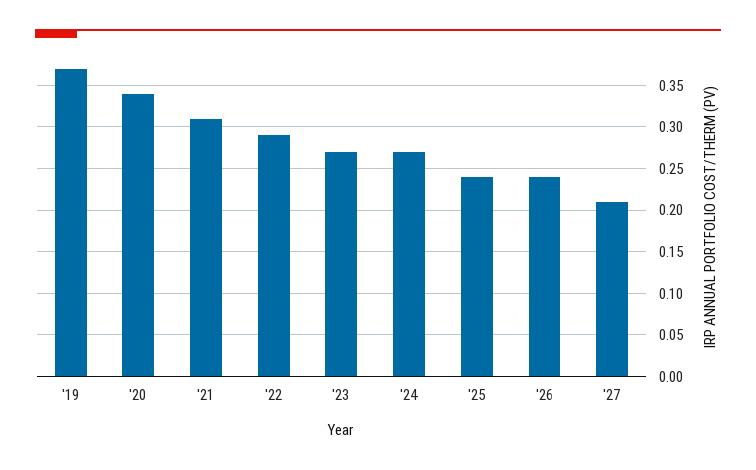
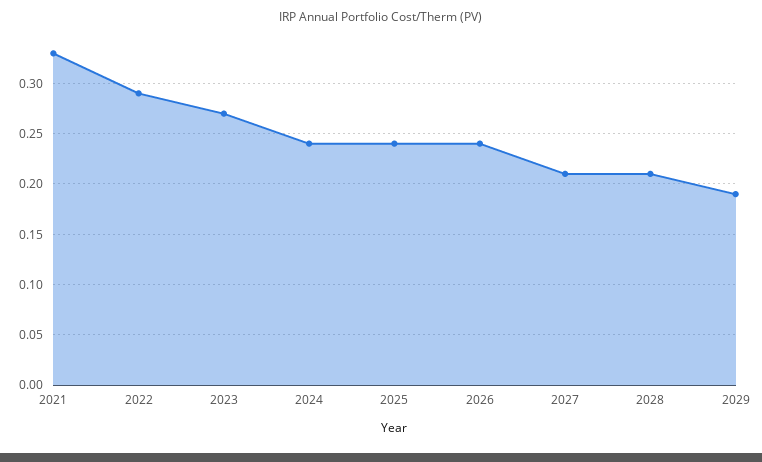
'19: 0.37 -> none
'20: 0.34 -> none
'21: 0.31 -> 0.33
'24: 0.27 -> 0.24
2028: none -> 0.21
2029: none -> 0.19

